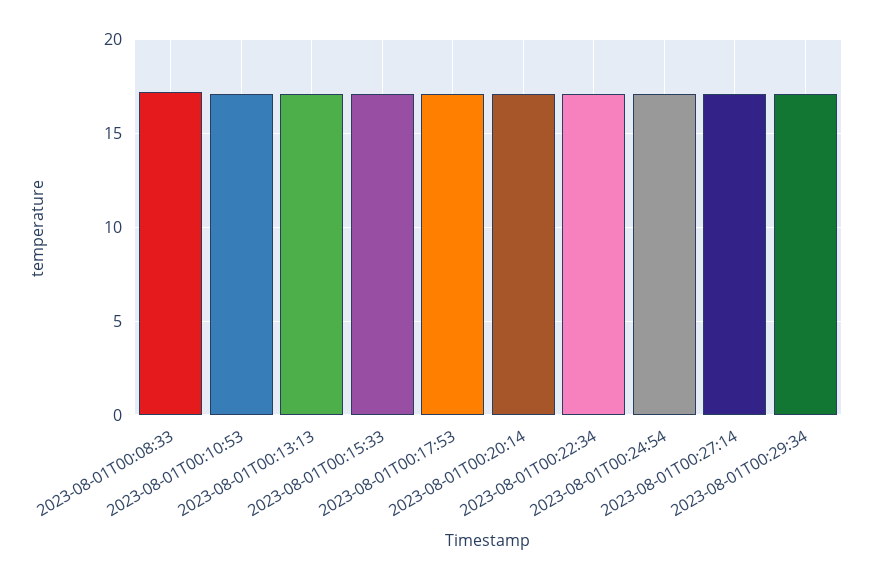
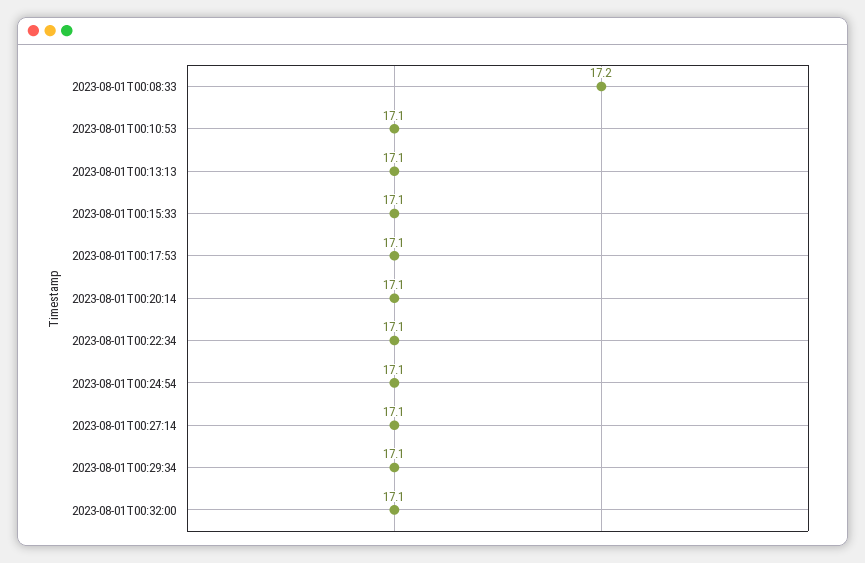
2023-08-01T00:32:00: none -> 17.1

